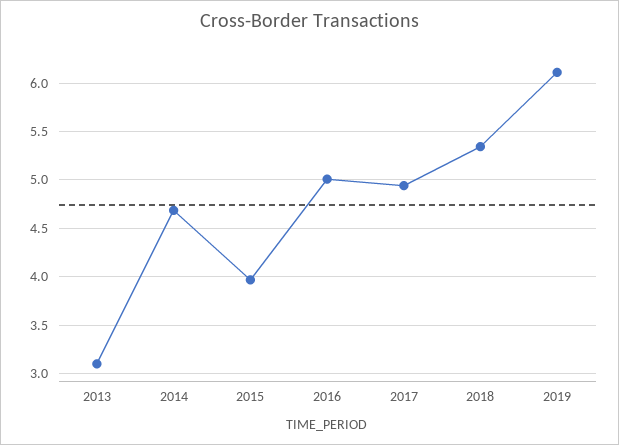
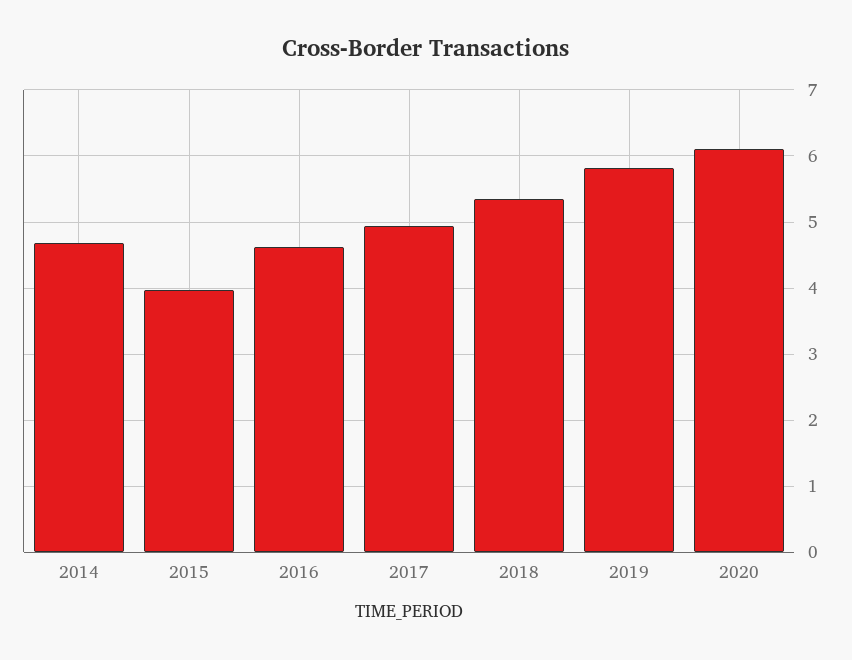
2013: 3.1 -> none
2016: 5 -> 4.6
2019: 6.1 -> 5.8
2020: none -> 6.1

